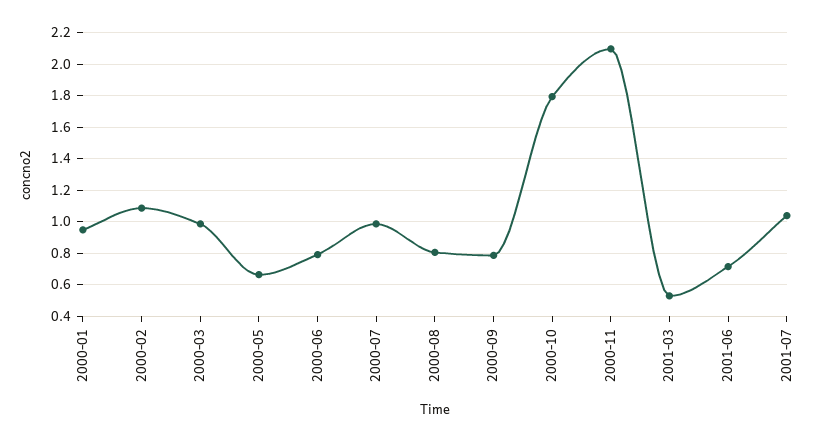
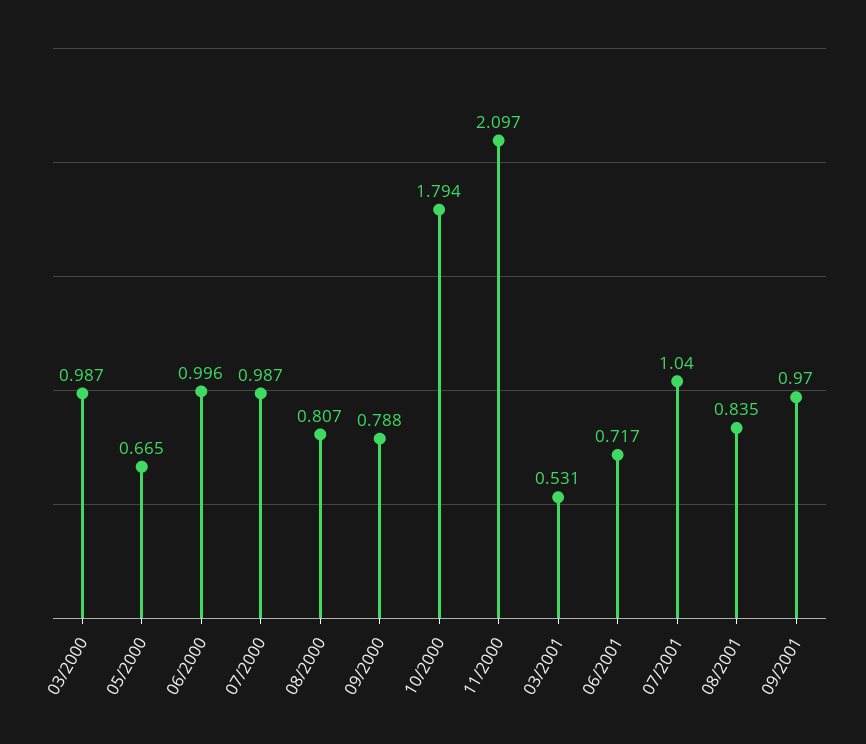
2000-01: 0.95 -> none
2000-02: 1.1 -> none
2000-06: 0.8 -> 0.996
08/2001: none -> 0.835
09/2001: none -> 0.97

